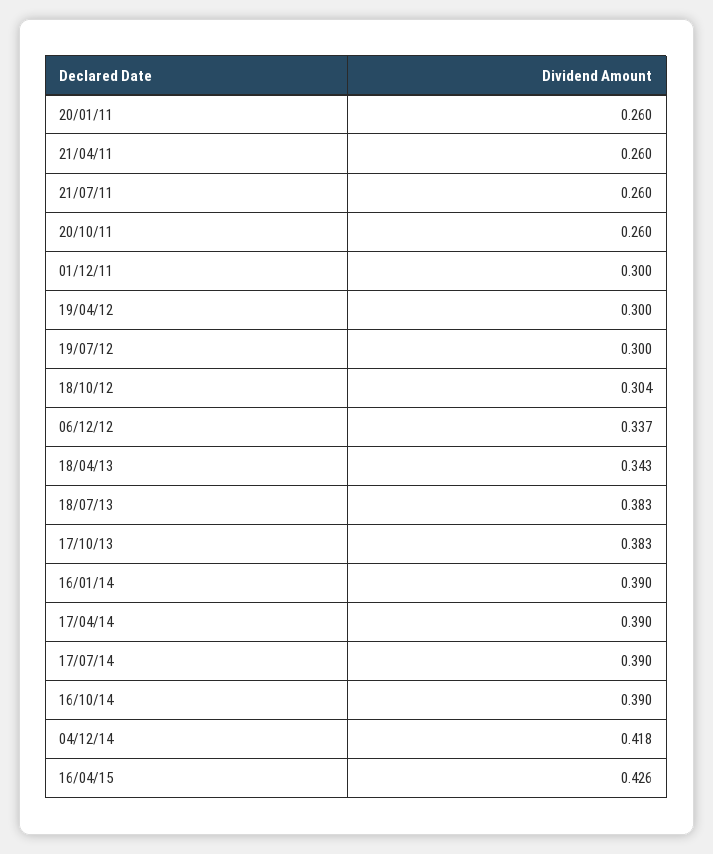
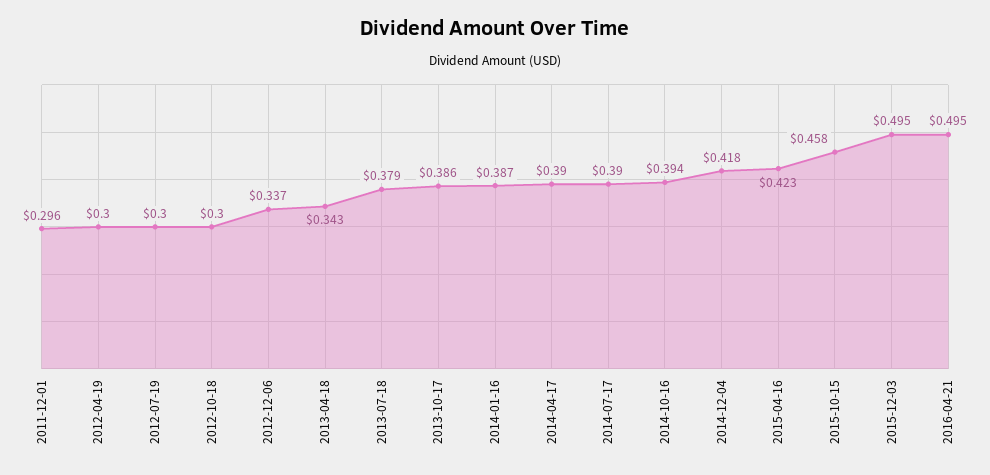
20/01/11: 0.26 -> none
21/04/11: 0.26 -> none
21/07/11: 0.26 -> none
20/10/11: 0.26 -> none
01/12/11: 0.3 -> 0.296
18/10/12: 0.304 -> 0.3
18/07/13: 0.383 -> 0.379
17/10/13: 0.383 -> 0.386
16/01/14: 0.39 -> 0.387
16/10/14: 0.39 -> 0.394
16/04/15: 0.426 -> 0.423
2015-10-15: none -> 0.458
2015-12-03: none -> 0.495
2016-04-21: none -> 0.495

